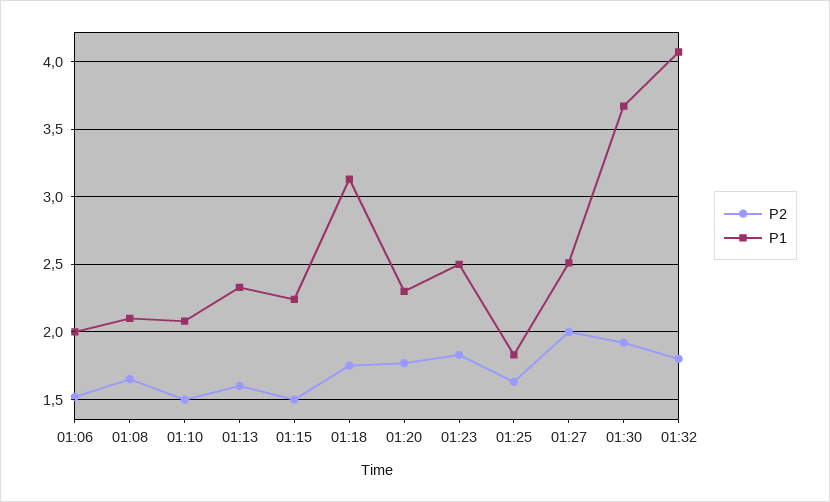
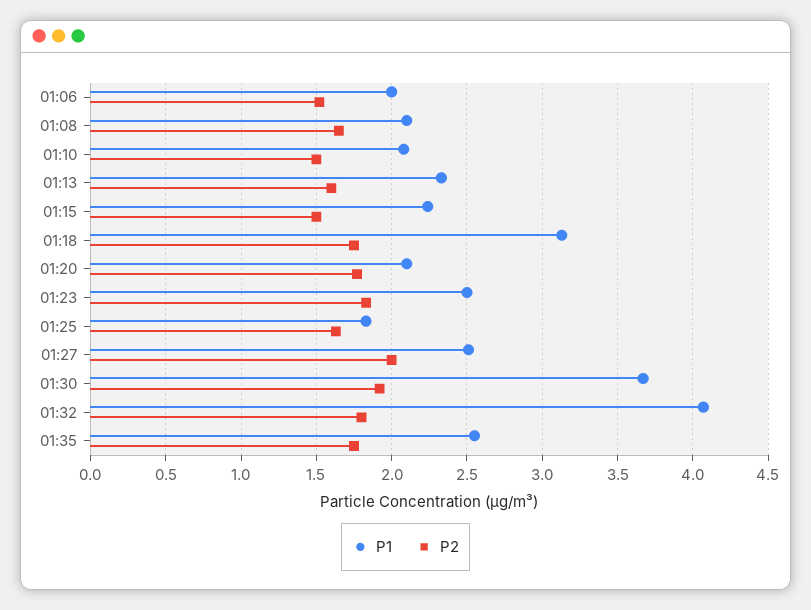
P1, 01:20: 2.3 -> 2.1
P1, 01:35: none -> 2.55
P2, 01:35: none -> 1.75

